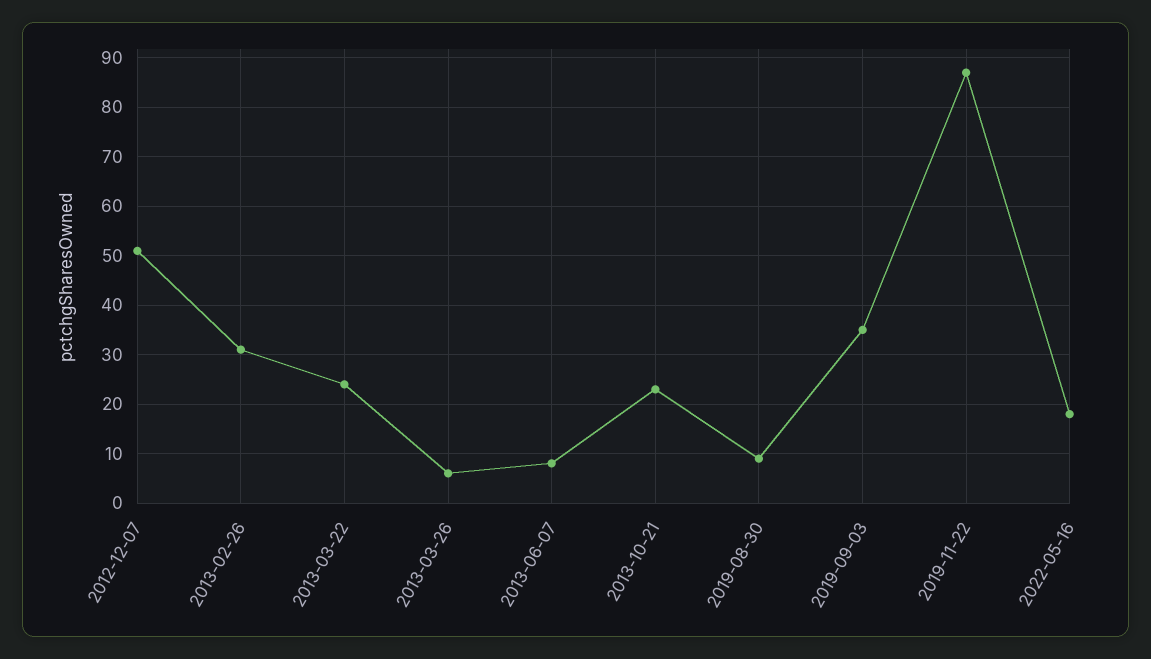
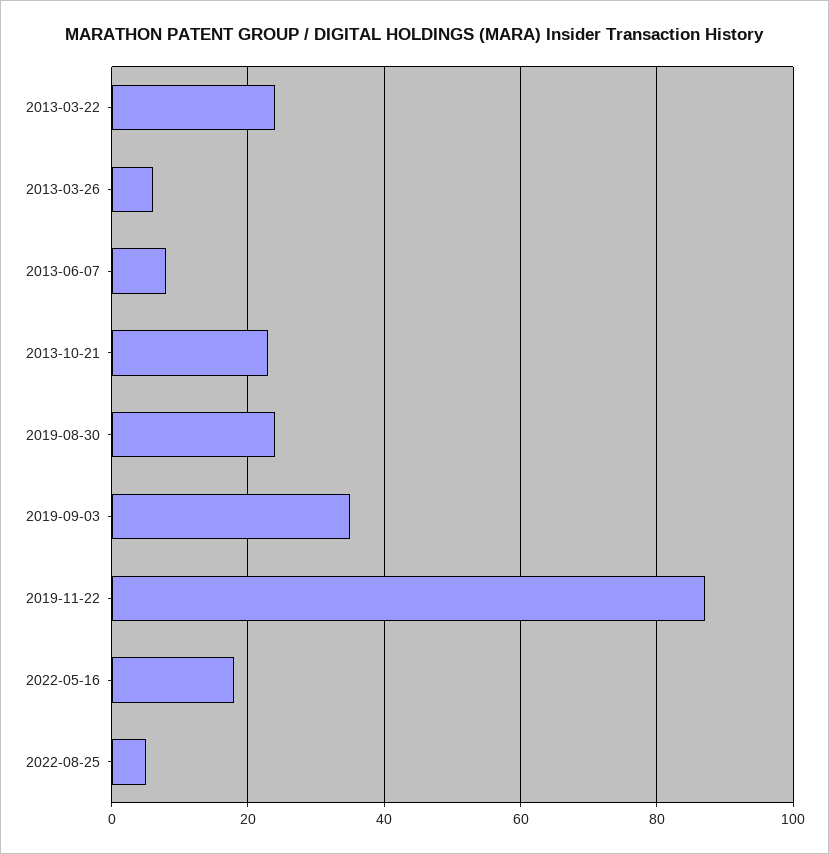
2012-12-07: 50 -> none
2013-02-26: 30 -> none
2019-08-30: 10 -> 25
2022-08-25: none -> 5

